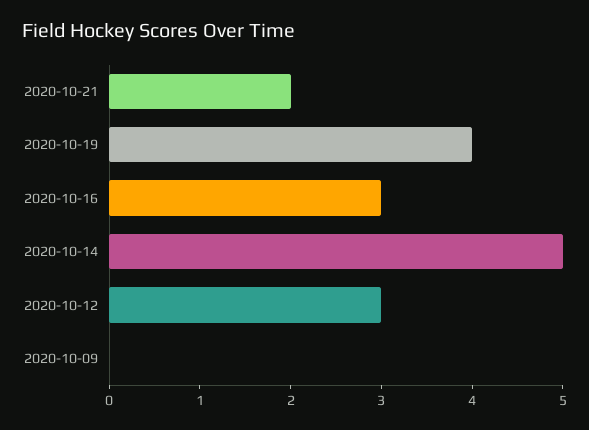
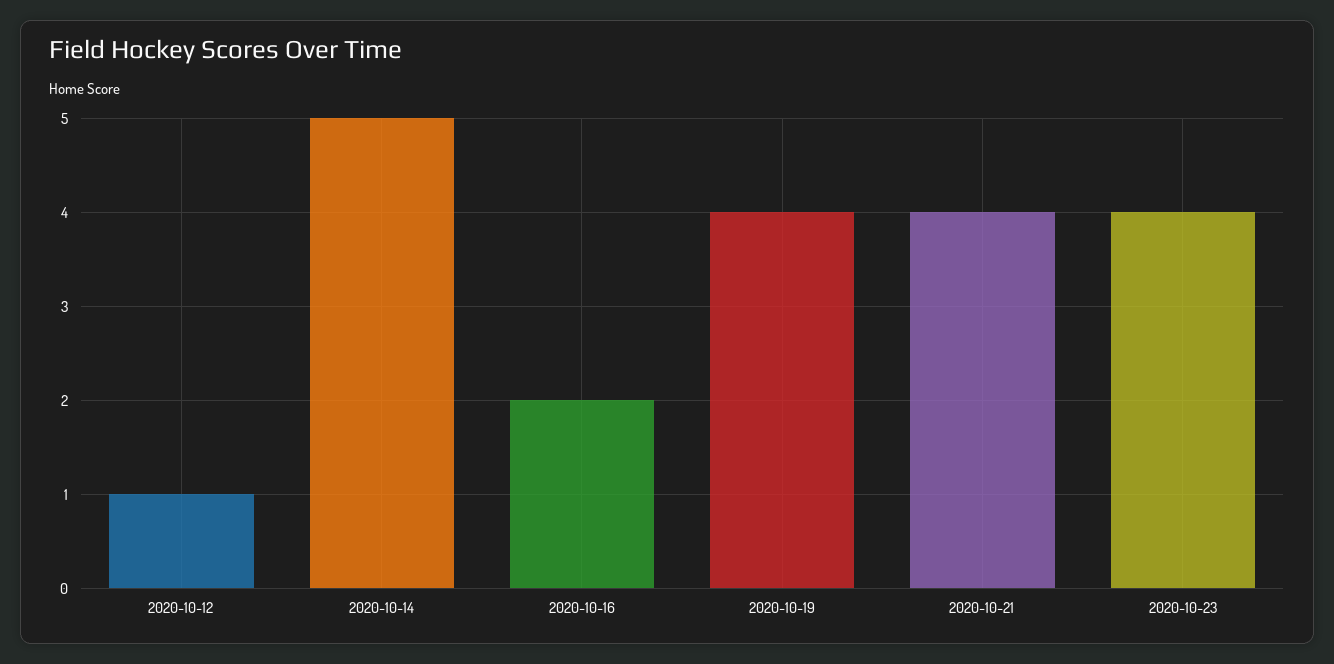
2020-10-21: 2 -> 4
2020-10-16: 3 -> 2
2020-10-12: 3 -> 1
2020-10-09: 0 -> none
2020-10-23: none -> 4

